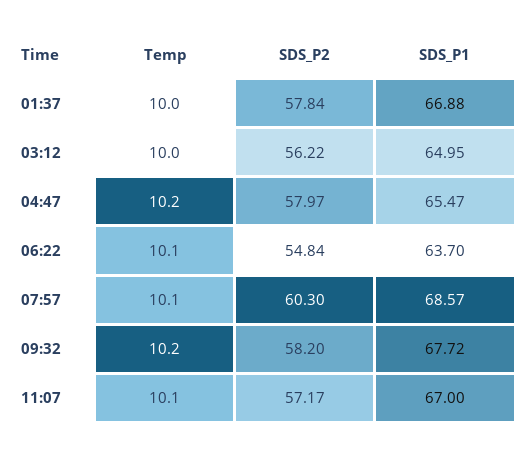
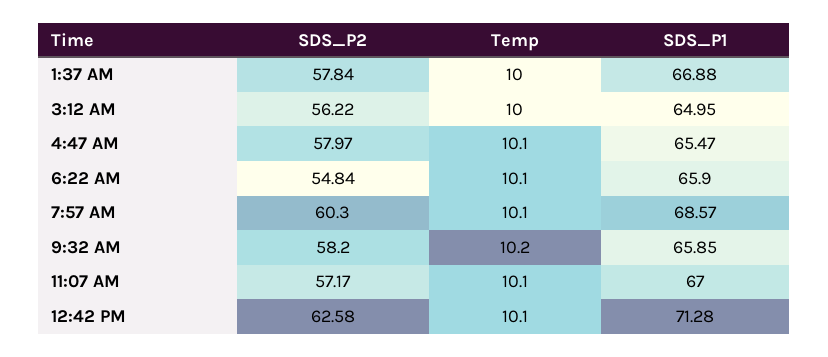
Temp, 04:47: 10.2 -> 10.1
SDS_P1, 06:22: 63.7 -> 65.9
SDS_P1, 09:32: 67.72 -> 65.85
SDS_P2, 12:42 PM: none -> 62.58
Temp, 12:42 PM: none -> 10.1
SDS_P1, 12:42 PM: none -> 71.28

